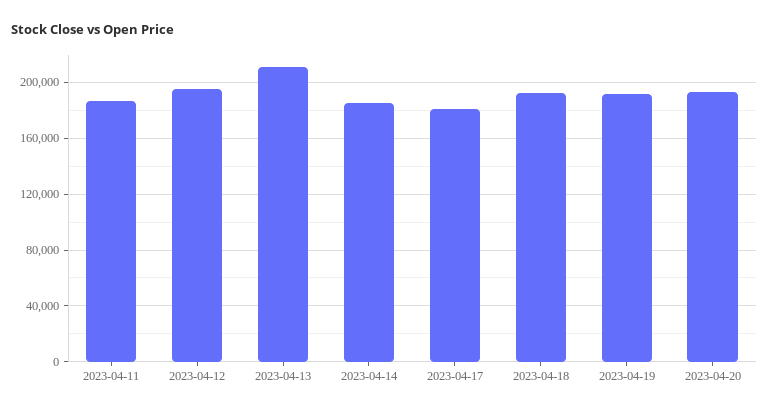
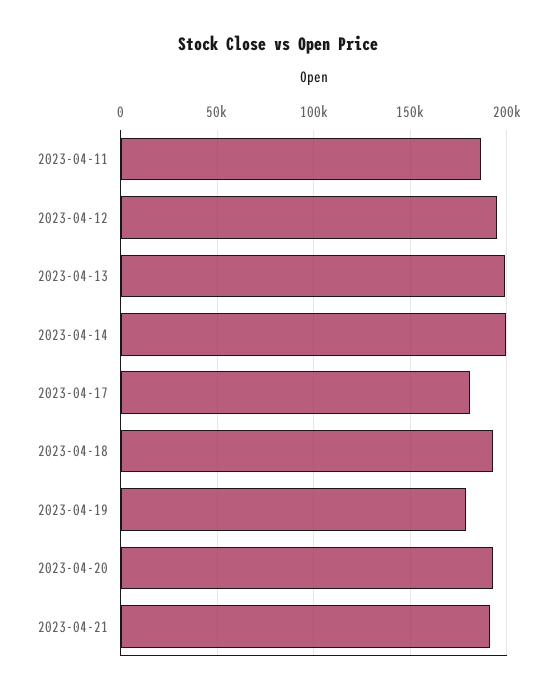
2023-04-13: 210000 -> 200000
2023-04-14: 185000 -> 200000
2023-04-19: 190000 -> 180000
2023-04-21: none -> 190000

